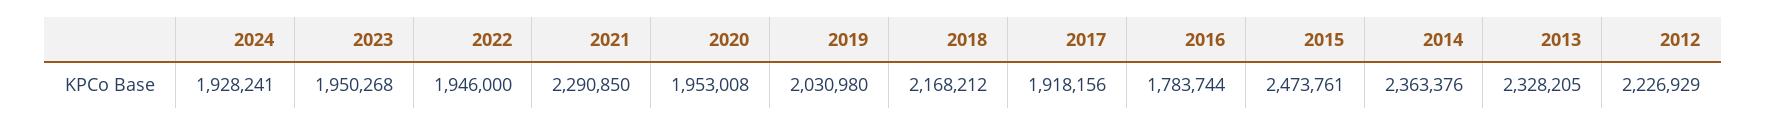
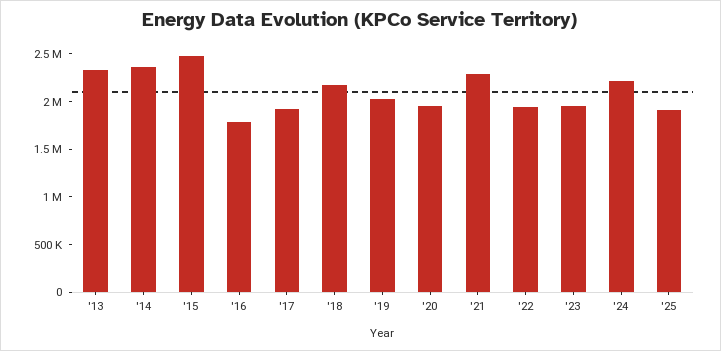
2024: 1928241 -> 2200000
2012: 2226929 -> none
'25: none -> 1900000

